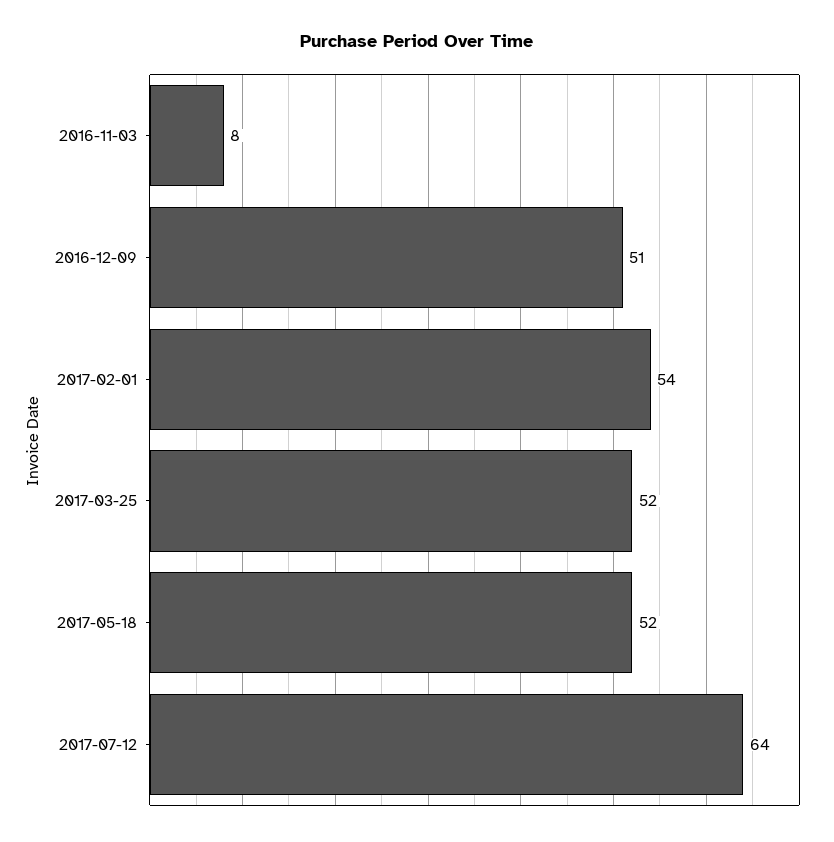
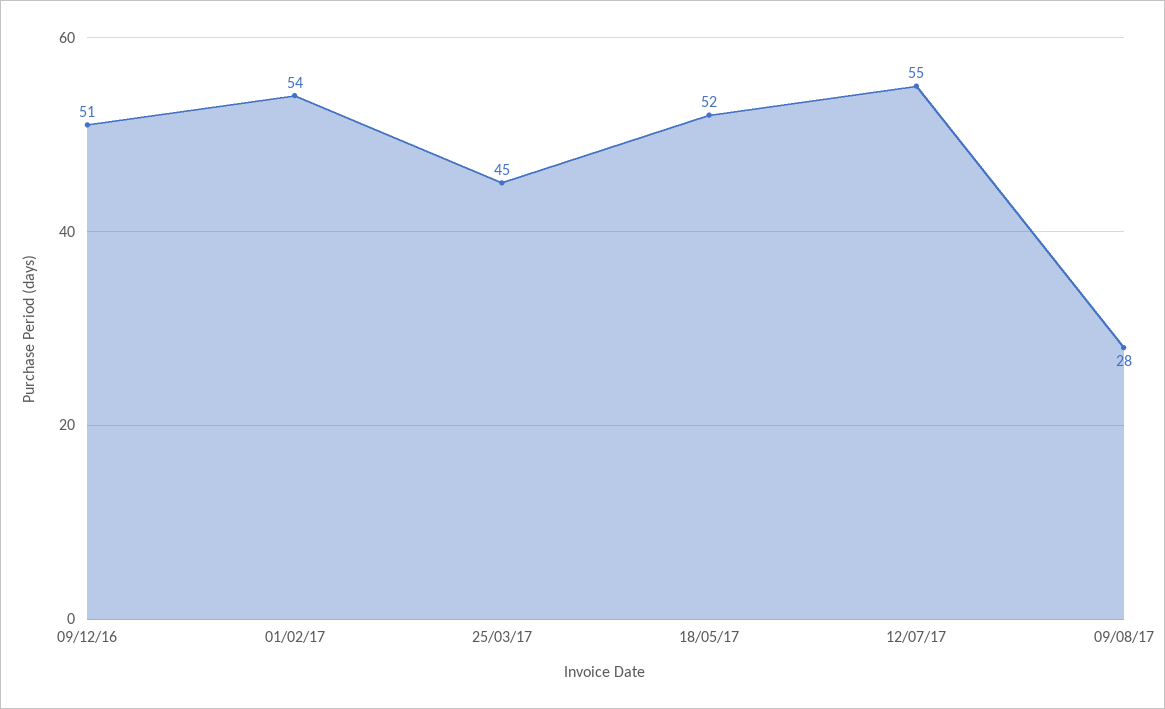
2016-11-03: 8 -> none
2017-03-25: 52 -> 45
2017-07-12: 64 -> 55
09/08/17: none -> 28

